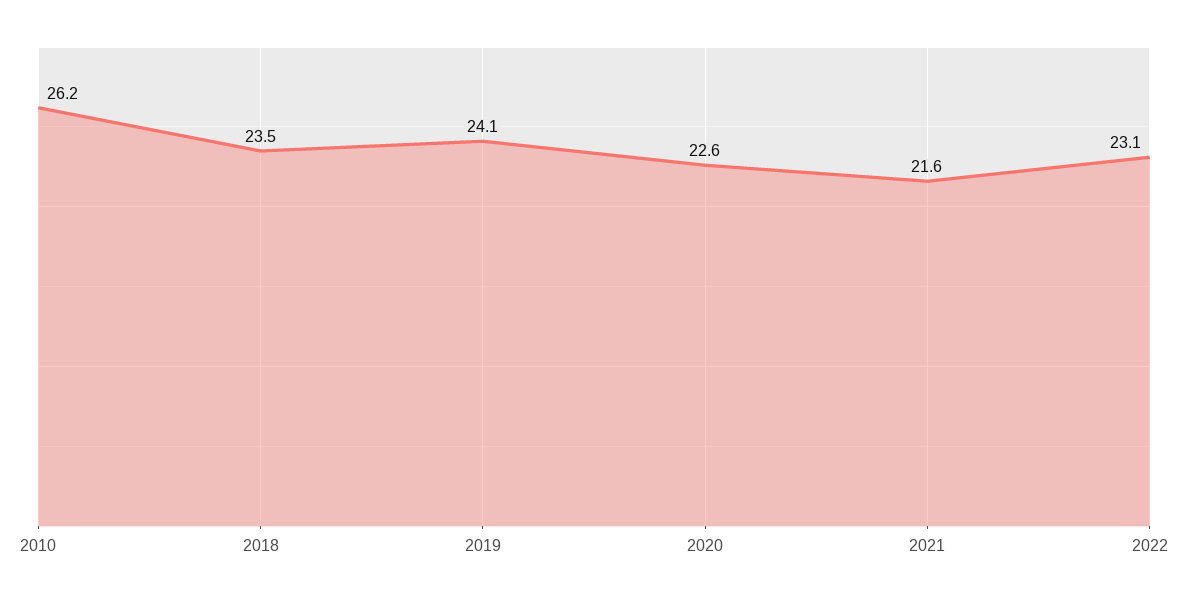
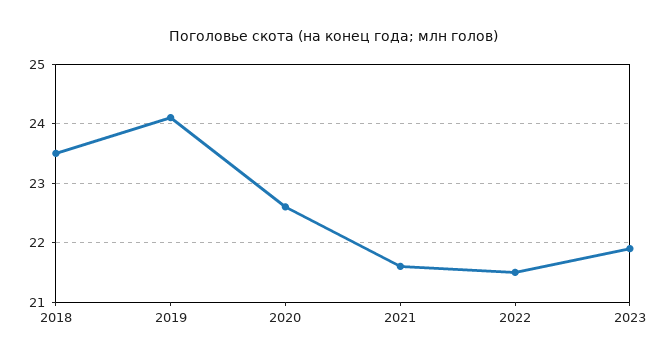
2010: 26.2 -> none
2022: 23.1 -> 21.5
2023: none -> 22

